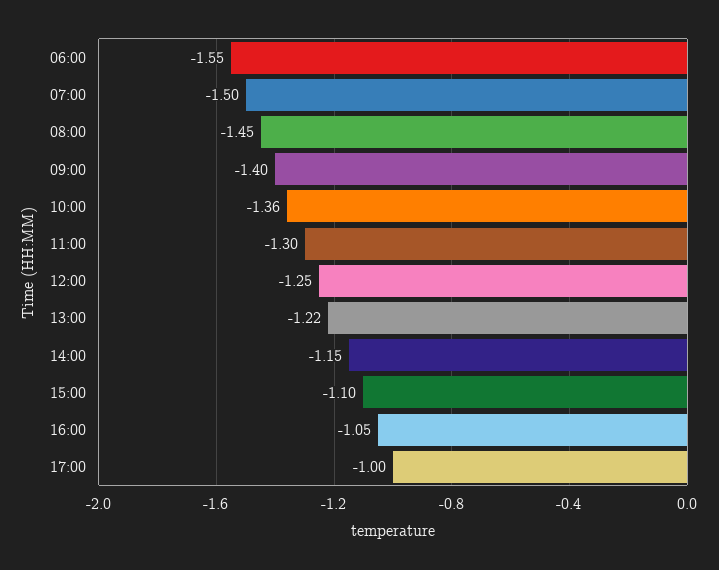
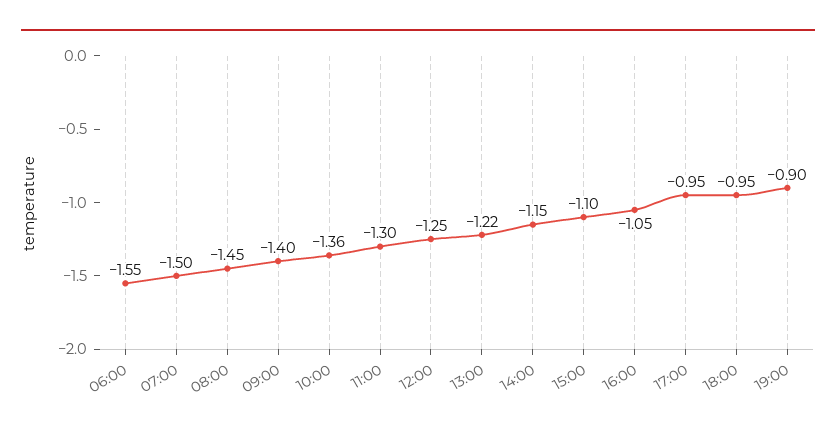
17:00: -1 -> -0.95
18:00: none -> -0.95
19:00: none -> -0.9

